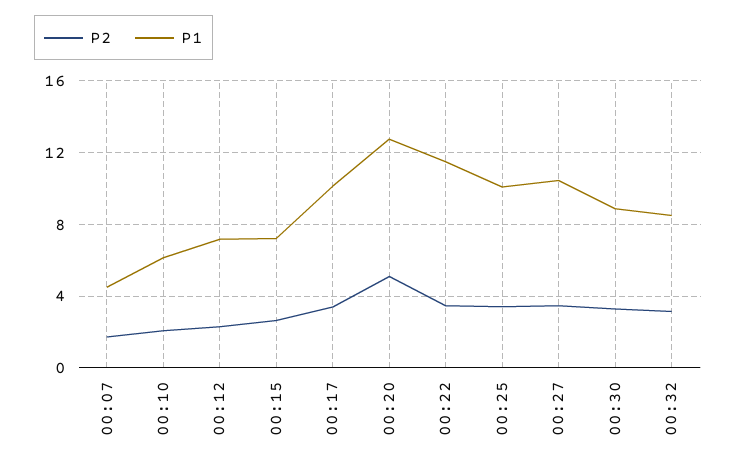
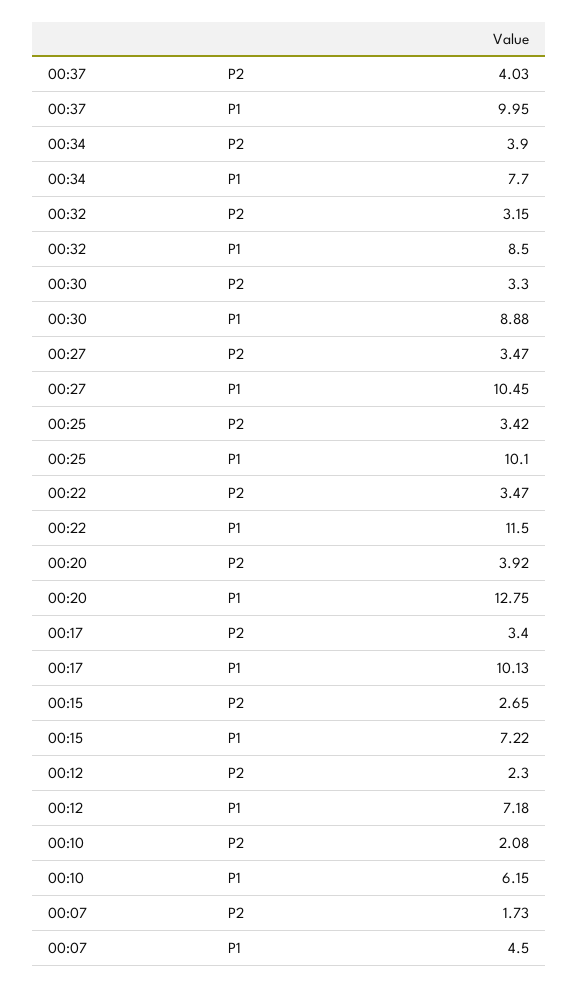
P2, 00:20: 5 -> 3.92
P2, 00:37: none -> 4.03
P1, 00:37: none -> 9.95
P2, 00:34: none -> 3.9
P1, 00:34: none -> 7.7

